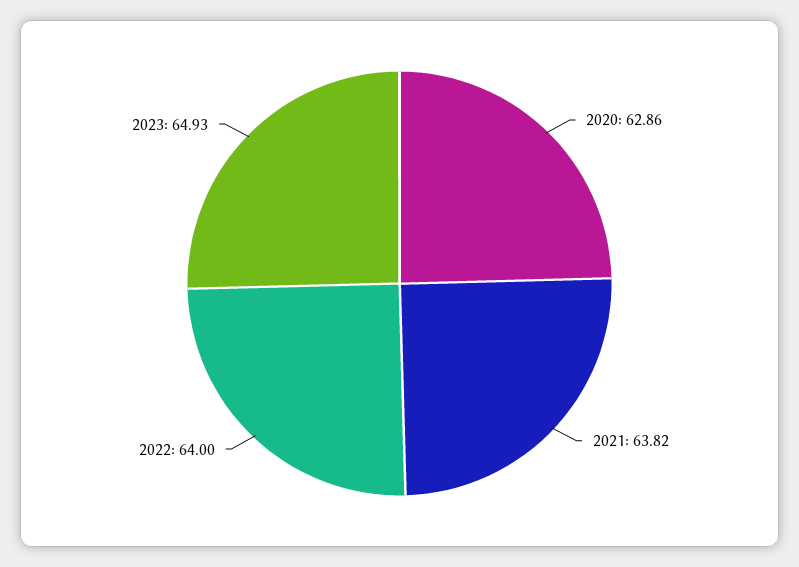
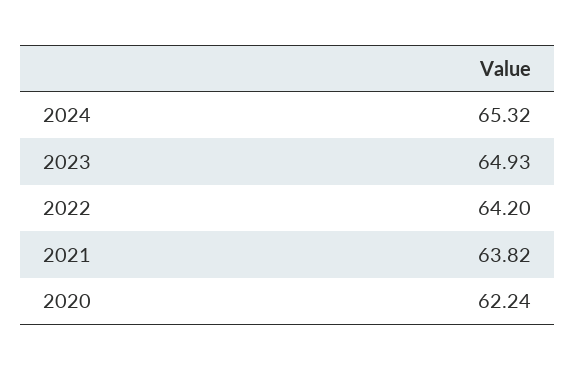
2020: 62.86 -> 62.24
2022: 64 -> 64.2
2024: none -> 65.32

